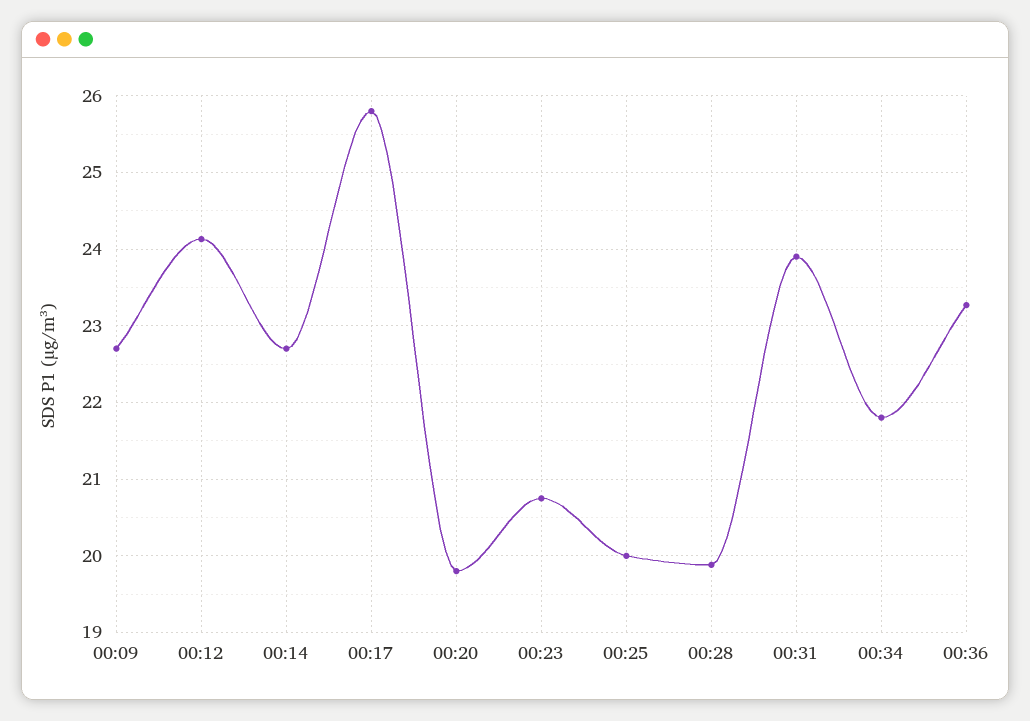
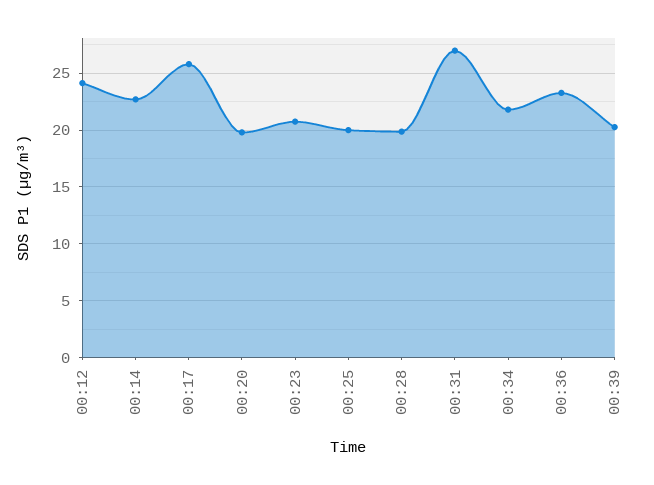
00:09: 22.7 -> none
00:31: 23.9 -> 27
00:39: none -> 20

